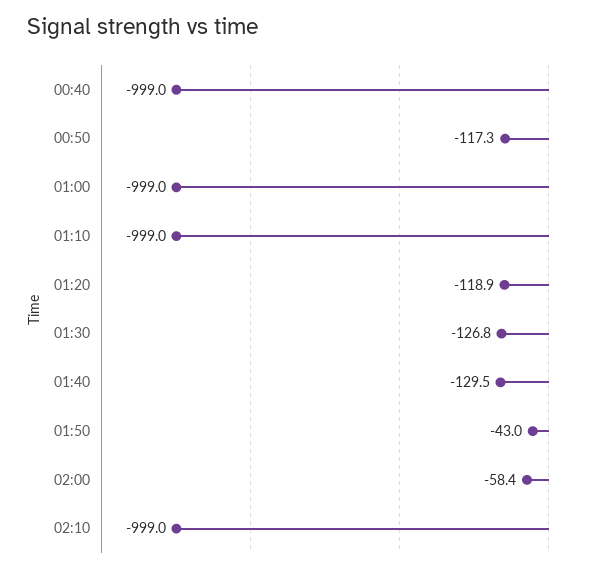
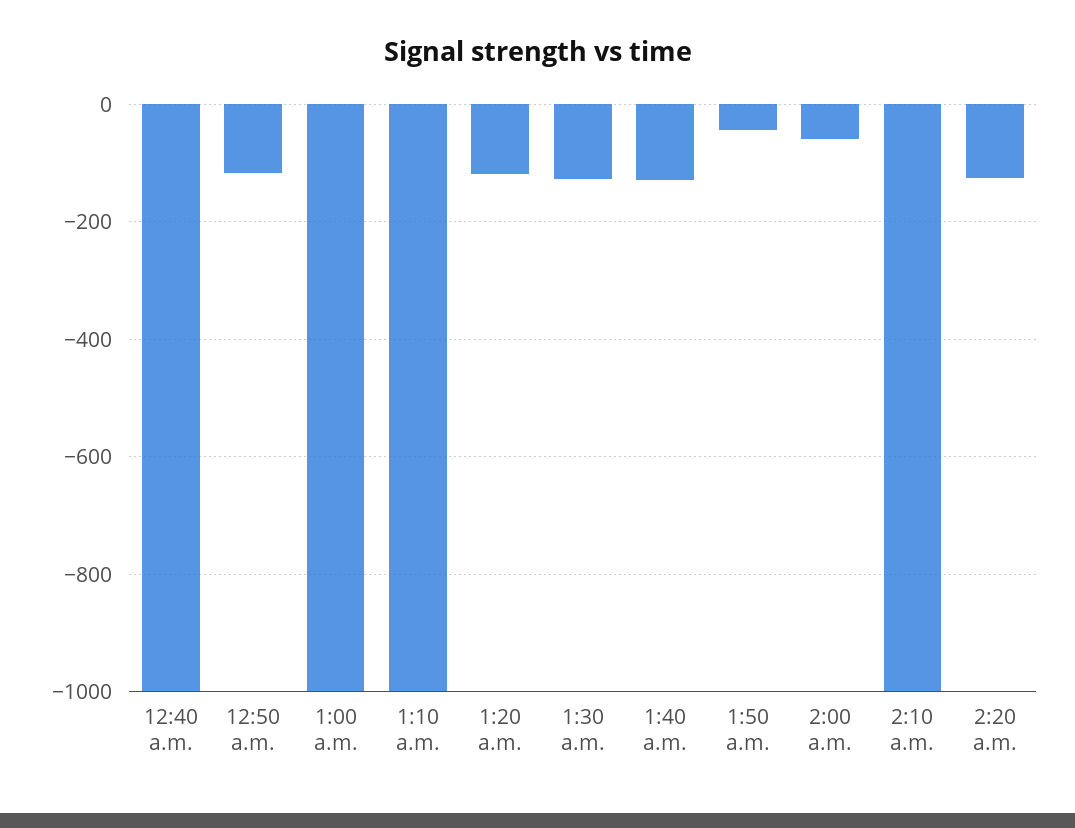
2:20 a.m.: none -> -120

